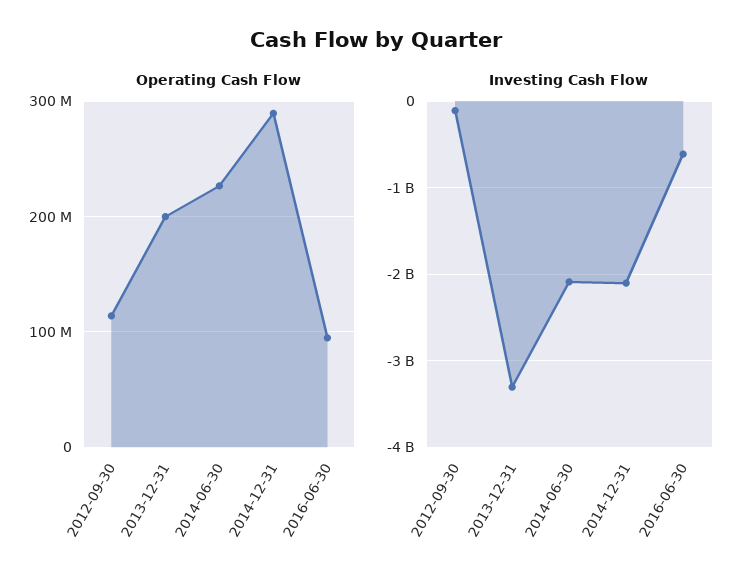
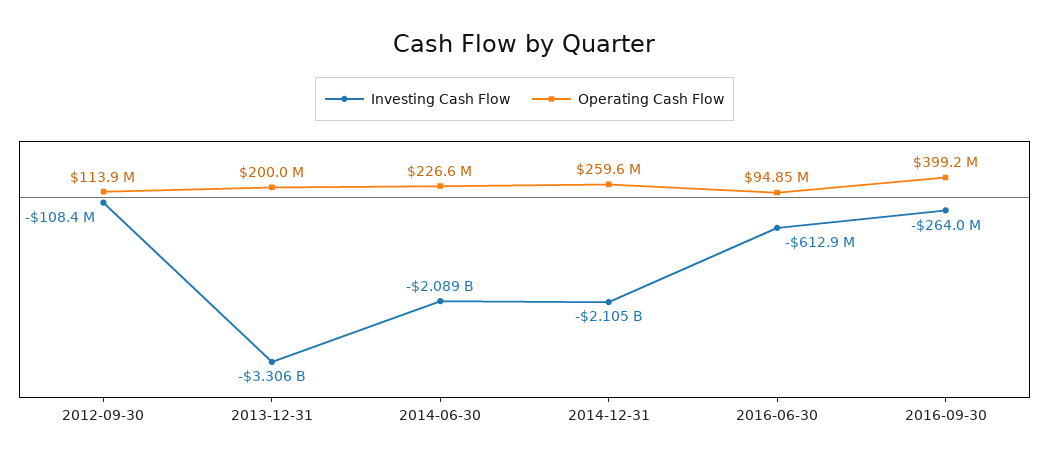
Operating Cash Flow, 2014-12-31: 290000000 -> 259600000
Investing Cash Flow, 2016-09-30: none -> -264000000
Operating Cash Flow, 2016-09-30: none -> 399200000

